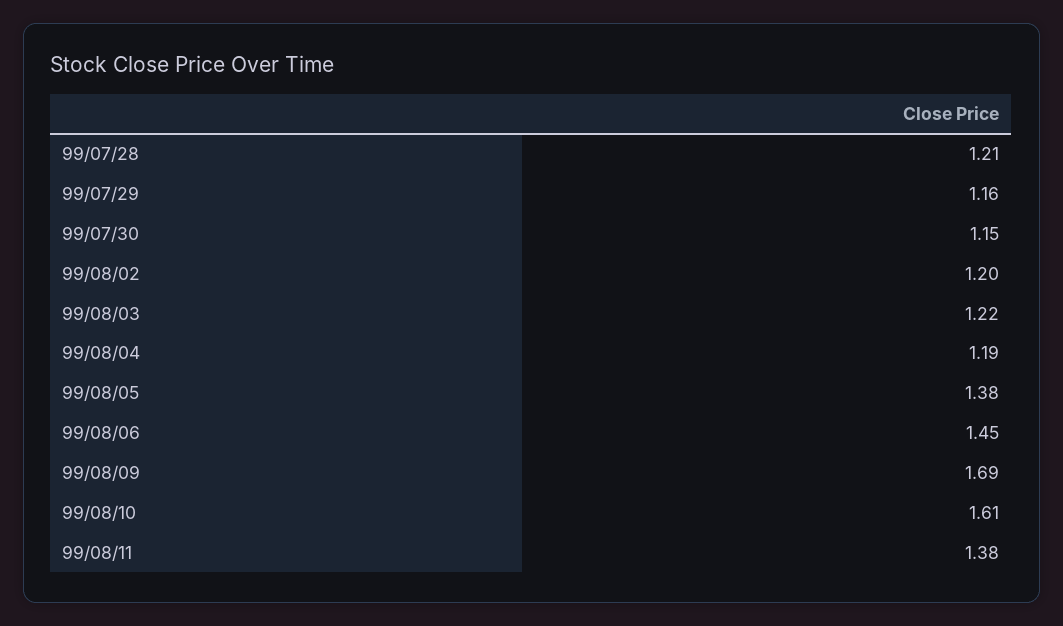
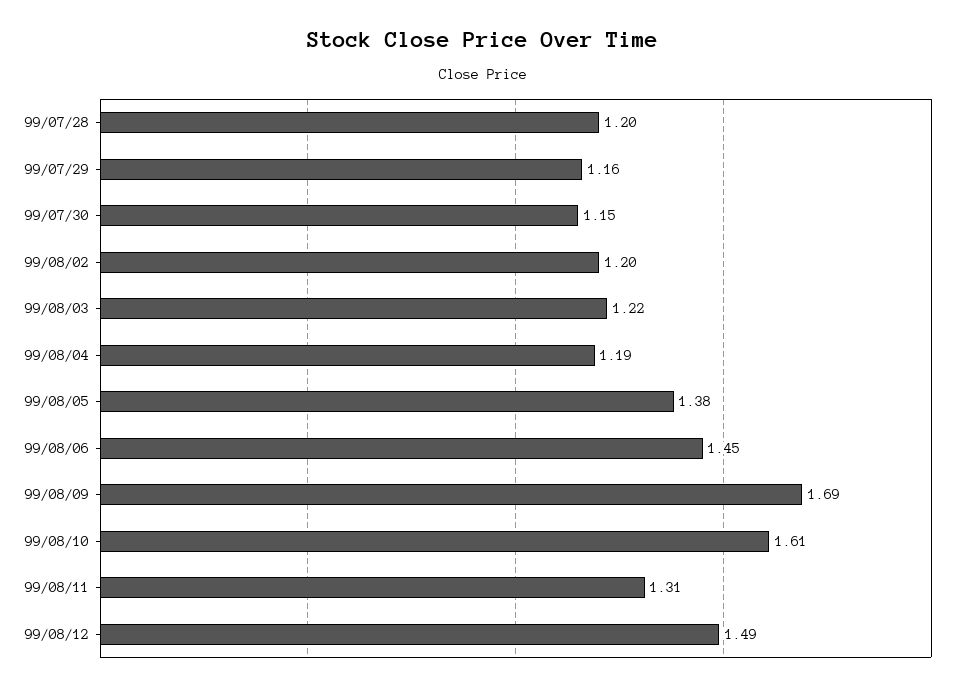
99/07/28: 1.21 -> 1.2
99/08/11: 1.38 -> 1.31
99/08/12: none -> 1.49

